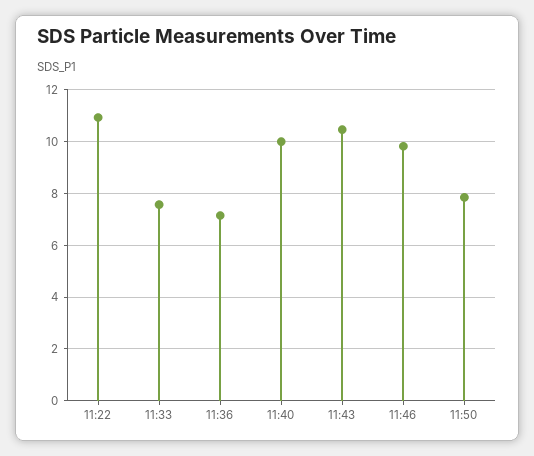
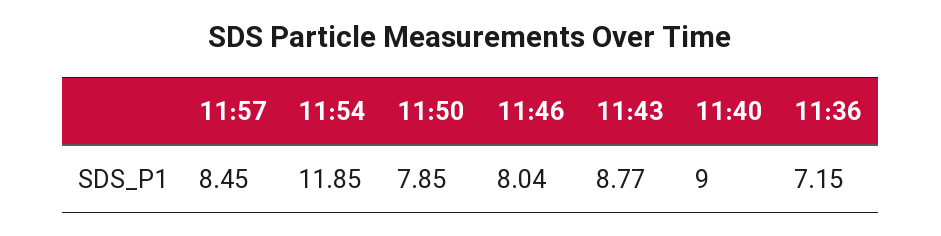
11:22: 11 -> none
11:33: 7.5 -> none
11:40: 10 -> 9
11:43: 10.5 -> 8.77
11:46: 9.75 -> 8.04
11:57: none -> 8.45
11:54: none -> 11.85

